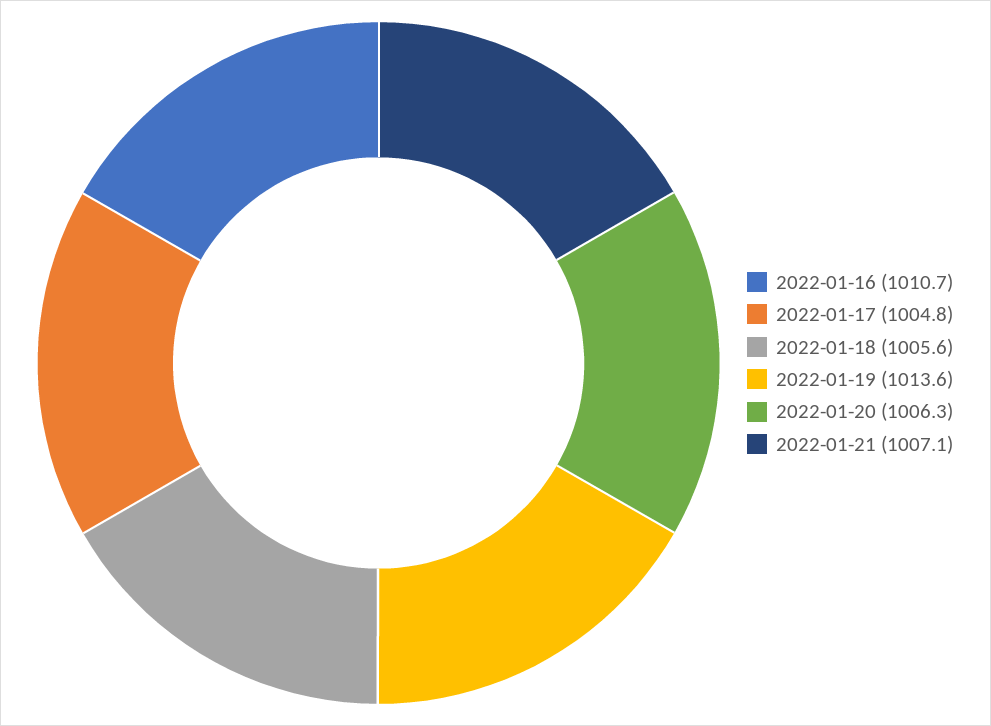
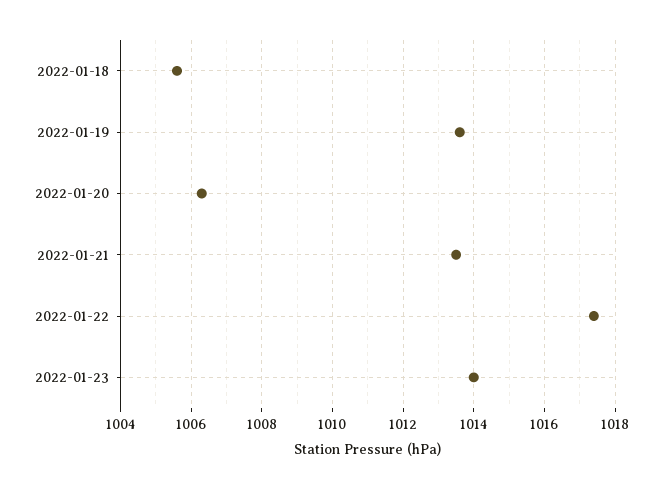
2022-01-16: 1010.7 -> none
2022-01-17: 1004.8 -> none
2022-01-21: 1007.1 -> 1013.5
2022-01-22: none -> 1017.5
2022-01-23: none -> 1014

